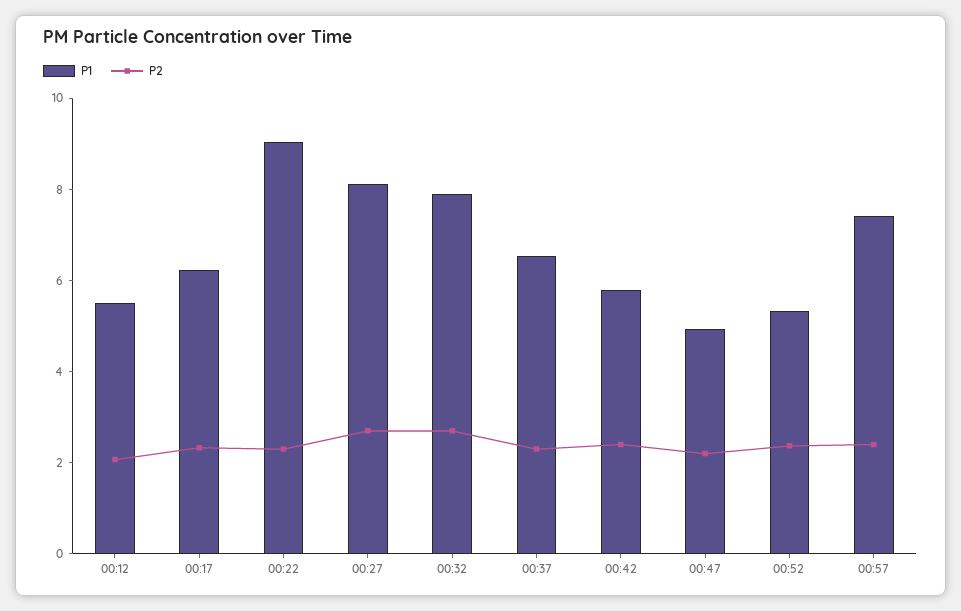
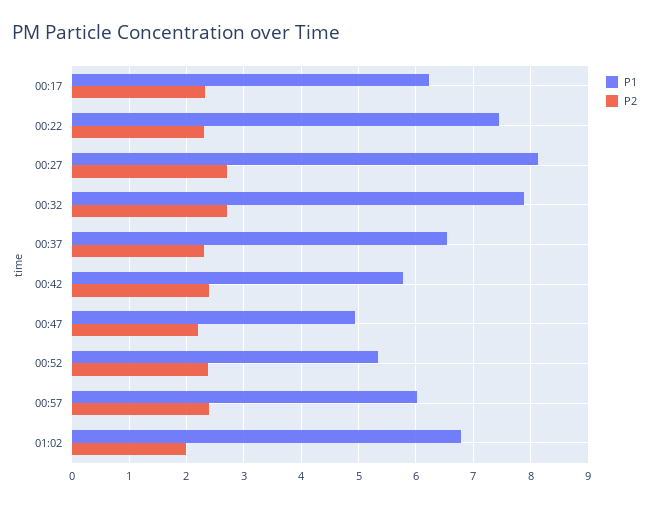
P1, 00:12: 5.5 -> none
P2, 00:12: 2 -> none
P1, 00:22: 9 -> 7.4
P1, 00:57: 7.5 -> 6
P1, 01:02: none -> 6.8
P2, 01:02: none -> 2

